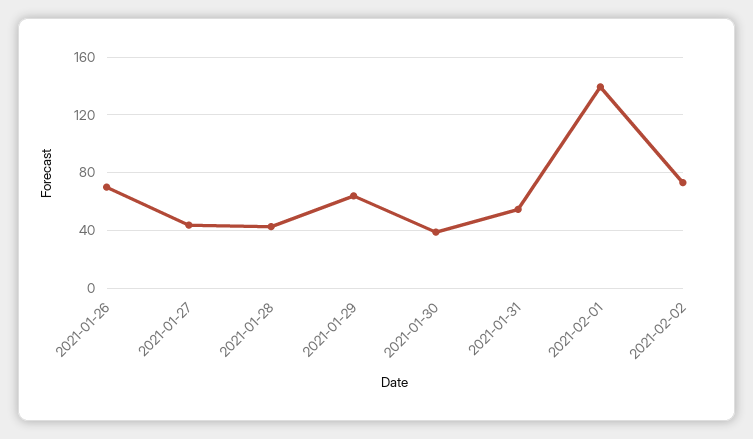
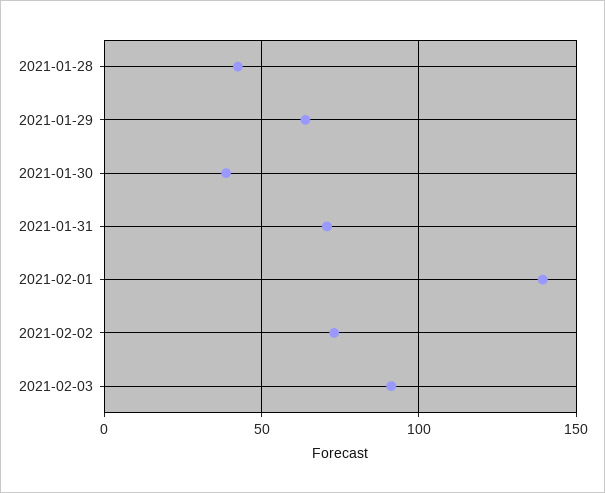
2021-01-26: 70 -> none
2021-01-27: 45 -> none
2021-01-31: 55 -> 70
2021-02-03: none -> 90

